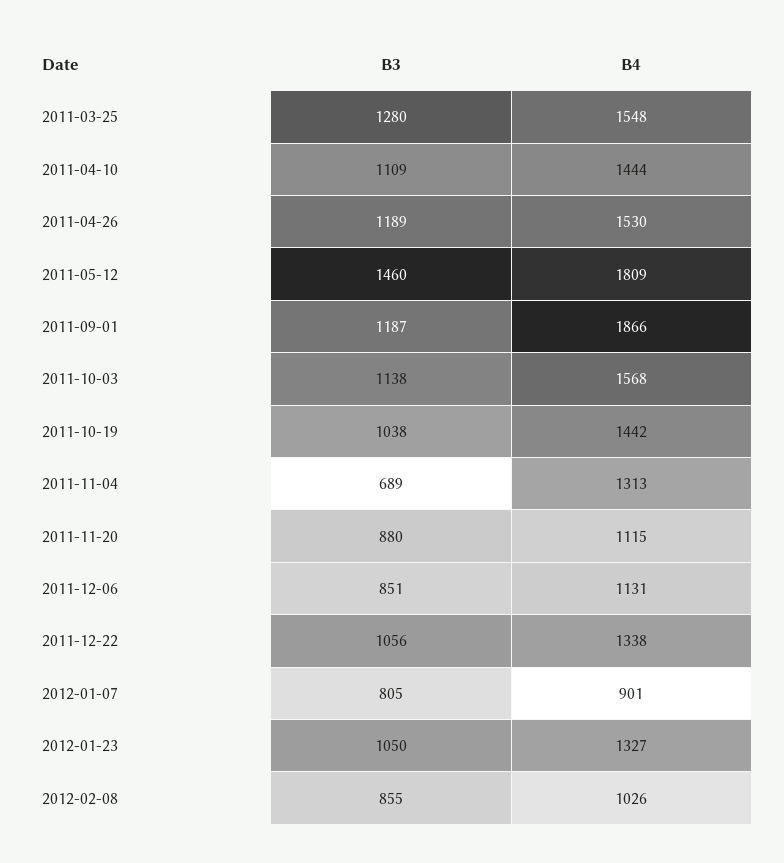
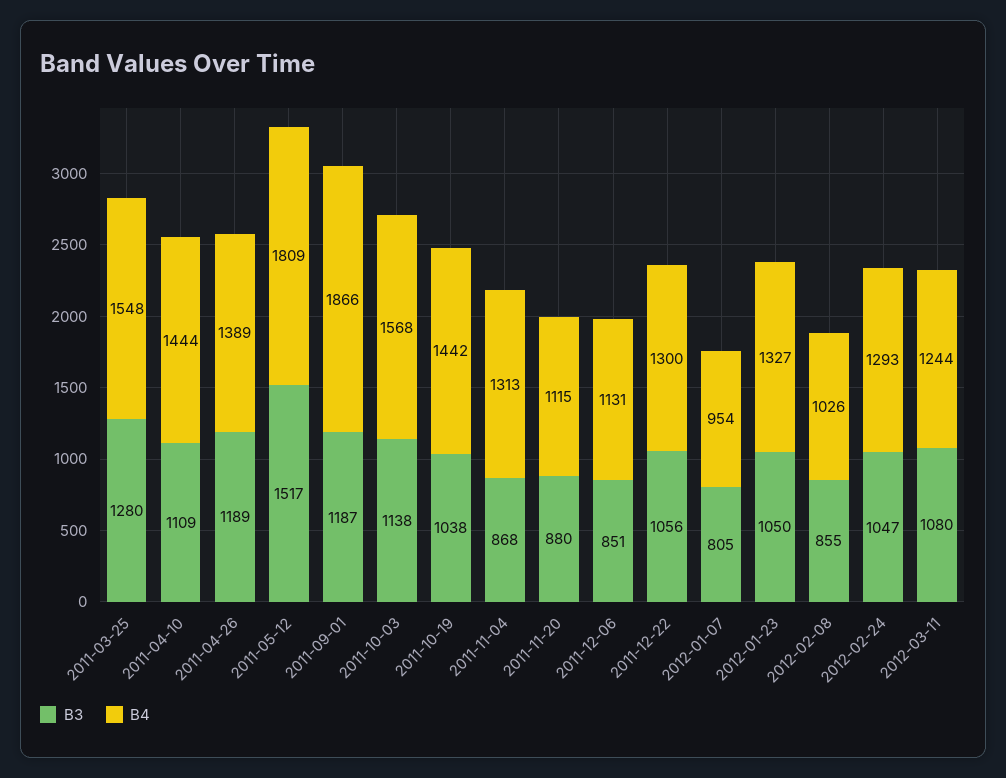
B4, 2011-04-26: 1530 -> 1389
B3, 2011-05-12: 1460 -> 1517
B3, 2011-11-04: 689 -> 868
B4, 2011-12-22: 1338 -> 1300
B4, 2012-01-07: 901 -> 954
B3, 2012-02-24: none -> 1047
B4, 2012-02-24: none -> 1293
B3, 2012-03-11: none -> 1080
B4, 2012-03-11: none -> 1244

